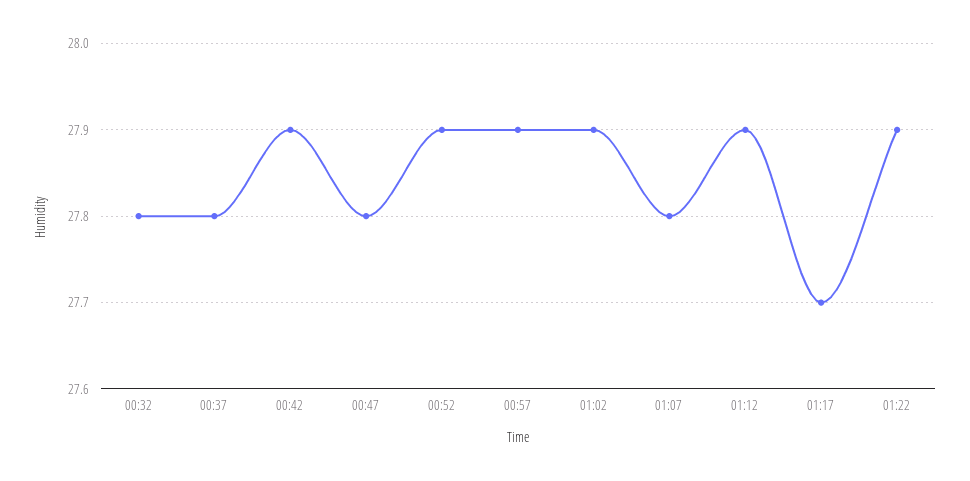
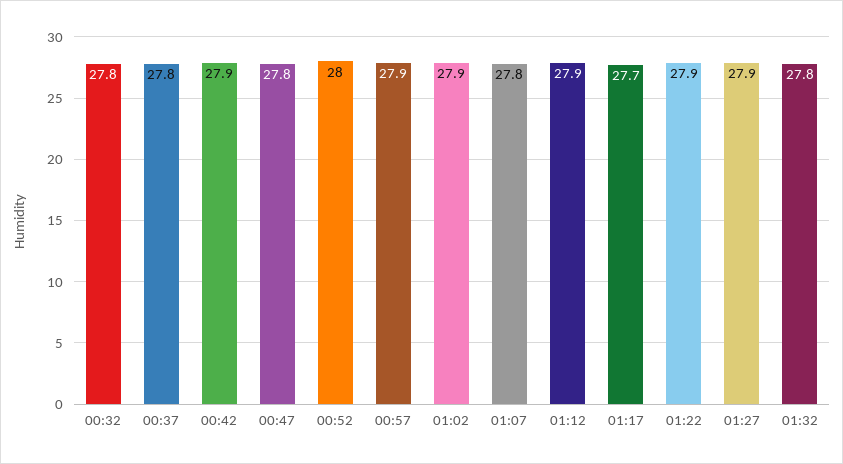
00:52: 27.9 -> 28
01:27: none -> 27.9
01:32: none -> 27.8

